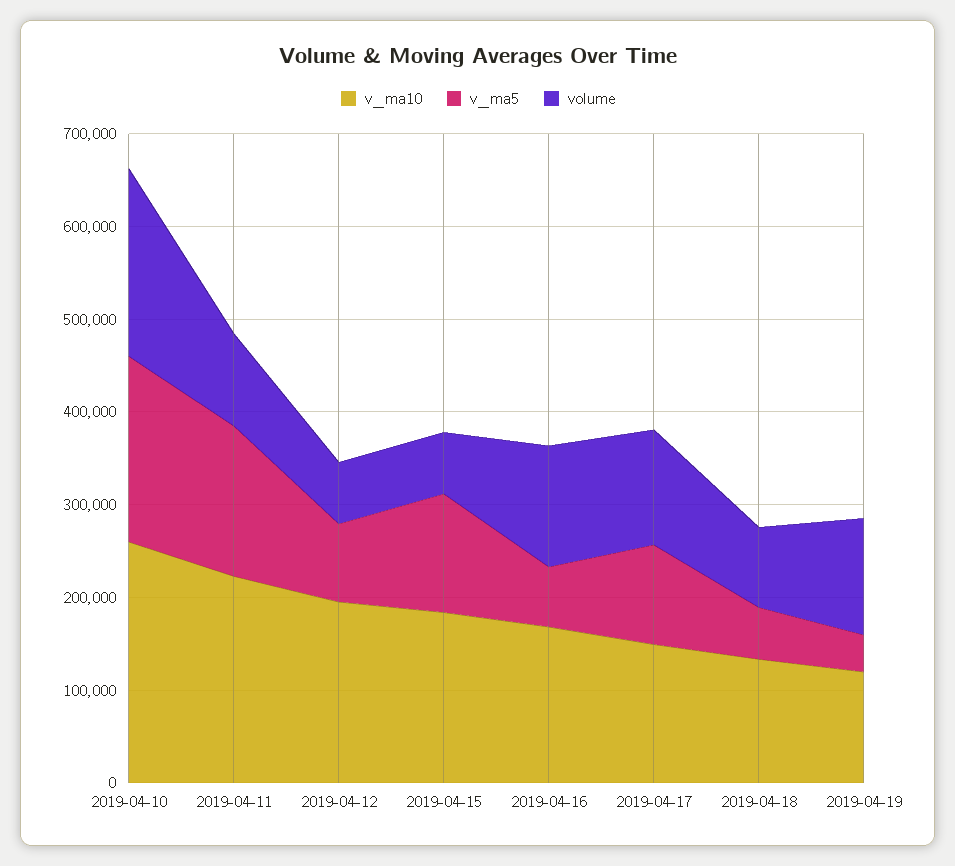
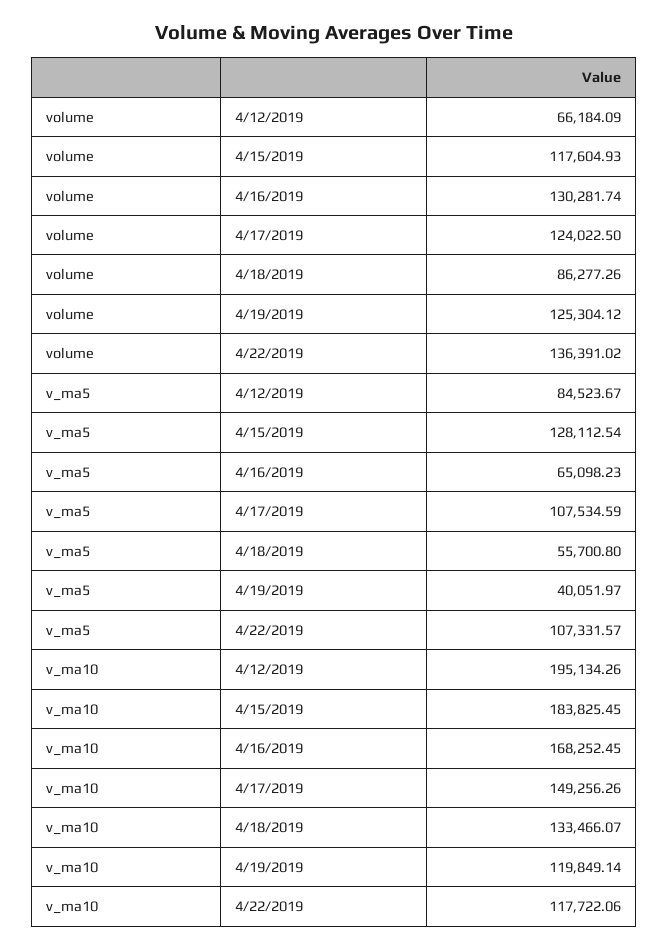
v_ma10, 2019-04-10: 260000 -> none
v_ma5, 2019-04-10: 200000 -> none
volume, 2019-04-10: 200000 -> none
v_ma10, 2019-04-11: 220000 -> none
v_ma5, 2019-04-11: 160000 -> none
volume, 2019-04-11: 100000 -> none
volume, 2019-04-15: 60000 -> 117604.93
volume, 4/22/2019: none -> 136391.02
v_ma5, 4/22/2019: none -> 107331.57
v_ma10, 4/22/2019: none -> 117722.06

